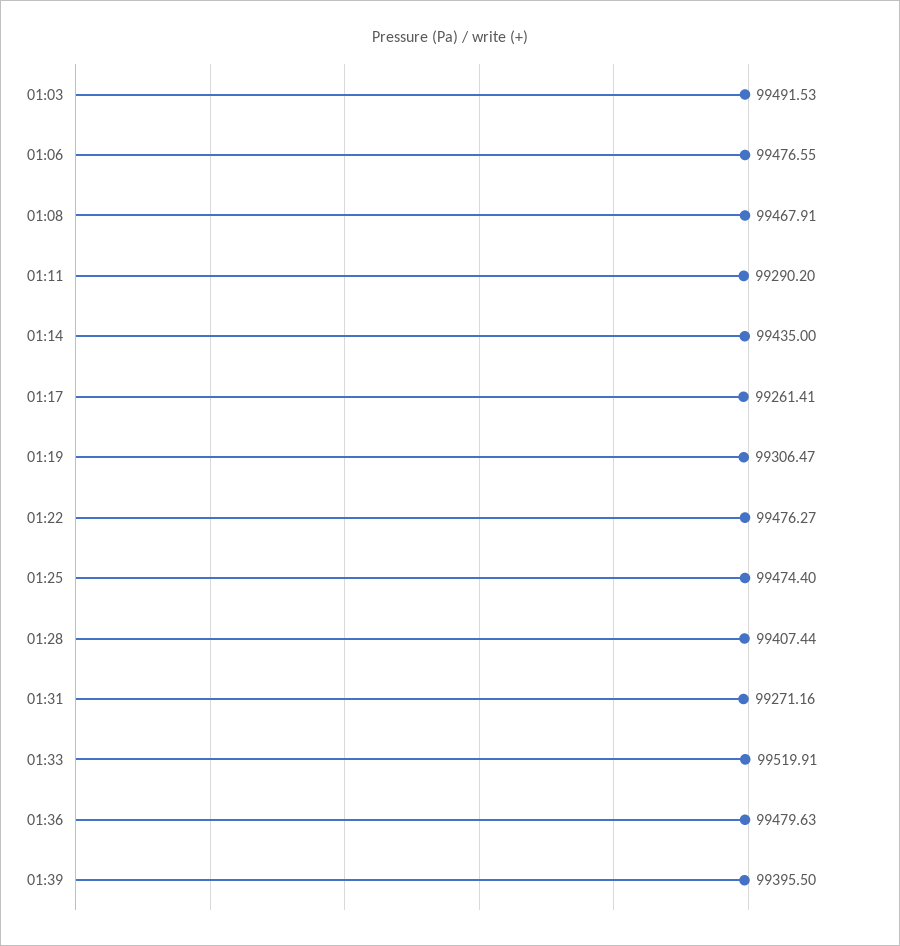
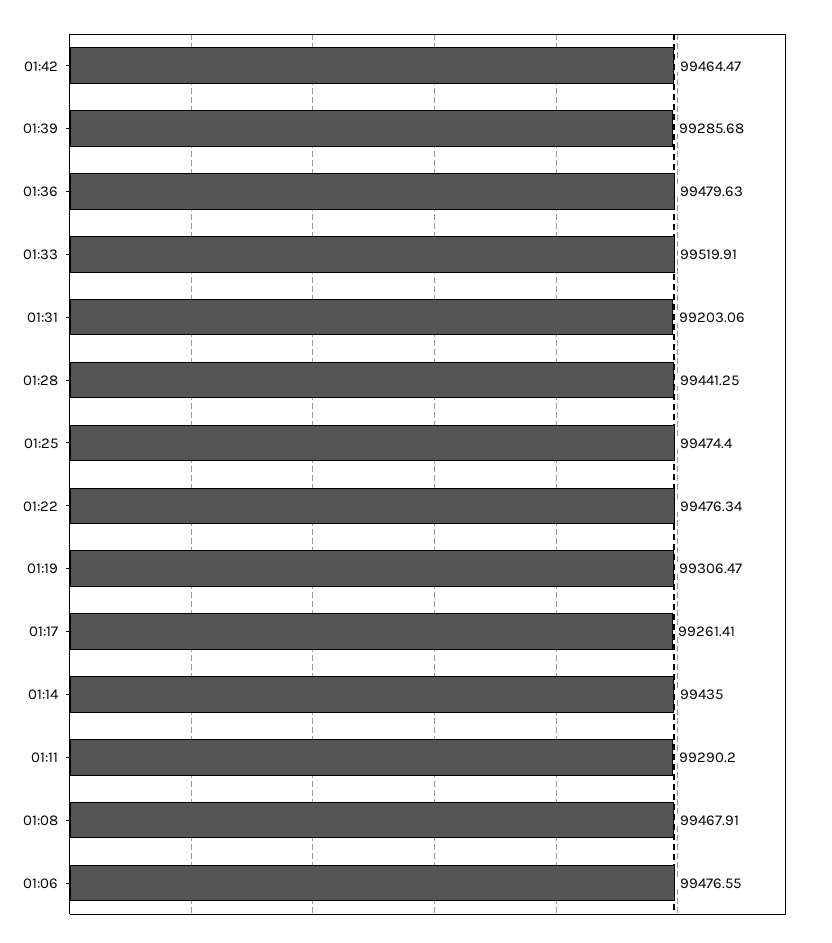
01:03: 99491.53 -> none
01:22: 99476.27 -> 99476.34
01:28: 99407.44 -> 99441.25
01:31: 99271.16 -> 99203.06
01:39: 99395.5 -> 99285.68
01:42: none -> 99464.47

